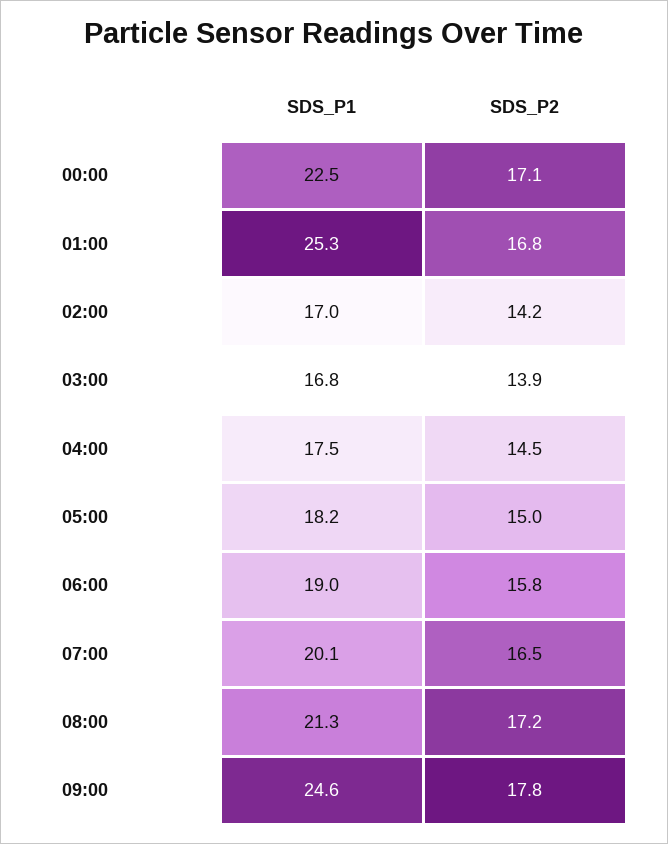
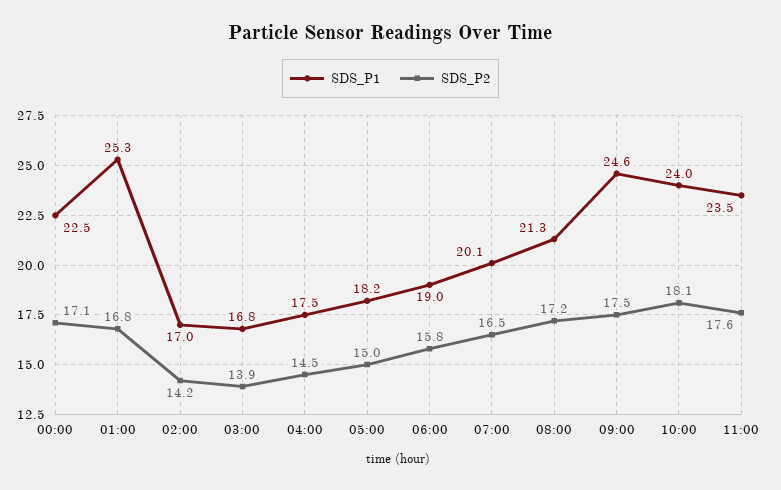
SDS_P2, 09:00: 17.8 -> 17.5
SDS_P1, 10:00: none -> 24
SDS_P2, 10:00: none -> 18.1
SDS_P1, 11:00: none -> 23.5
SDS_P2, 11:00: none -> 17.6

